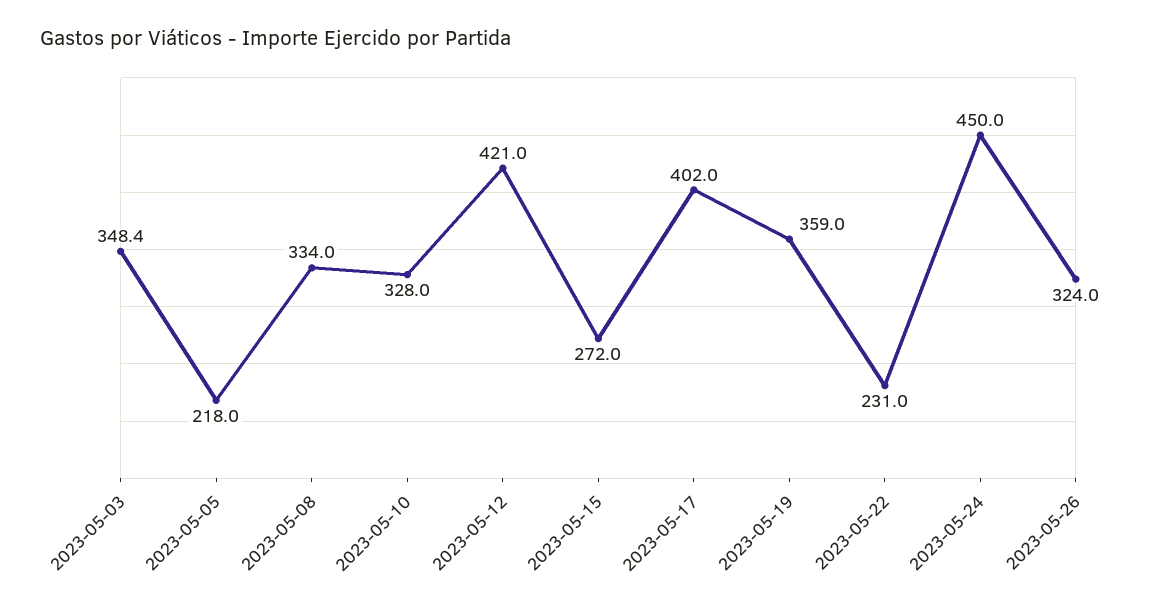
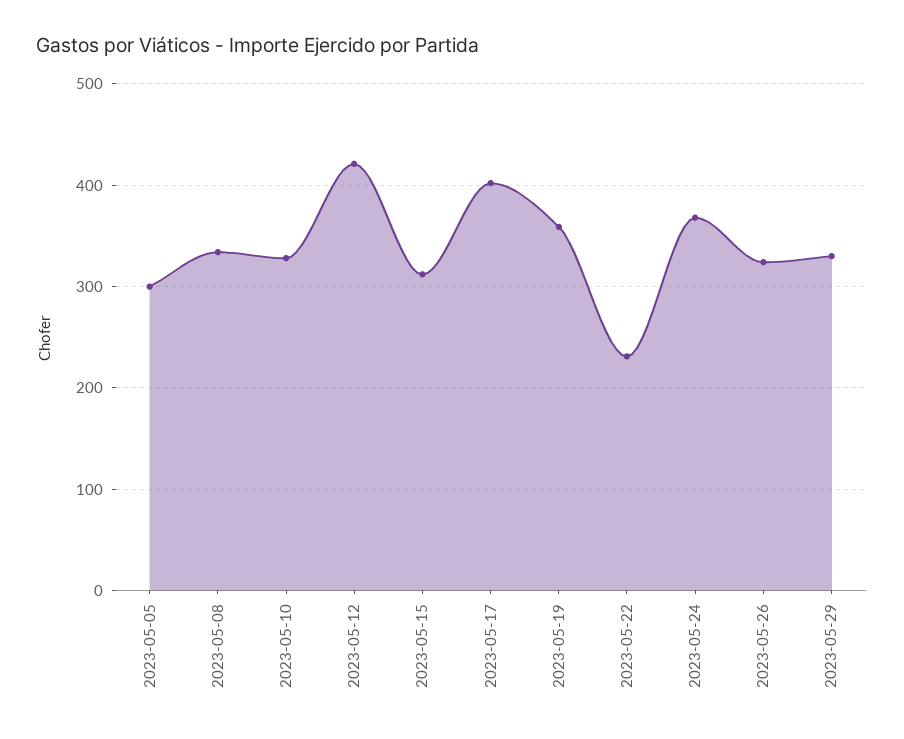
2023-05-03: 348.4 -> none
2023-05-05: 218 -> 300
2023-05-15: 272 -> 310
2023-05-24: 450 -> 370
2023-05-29: none -> 330

